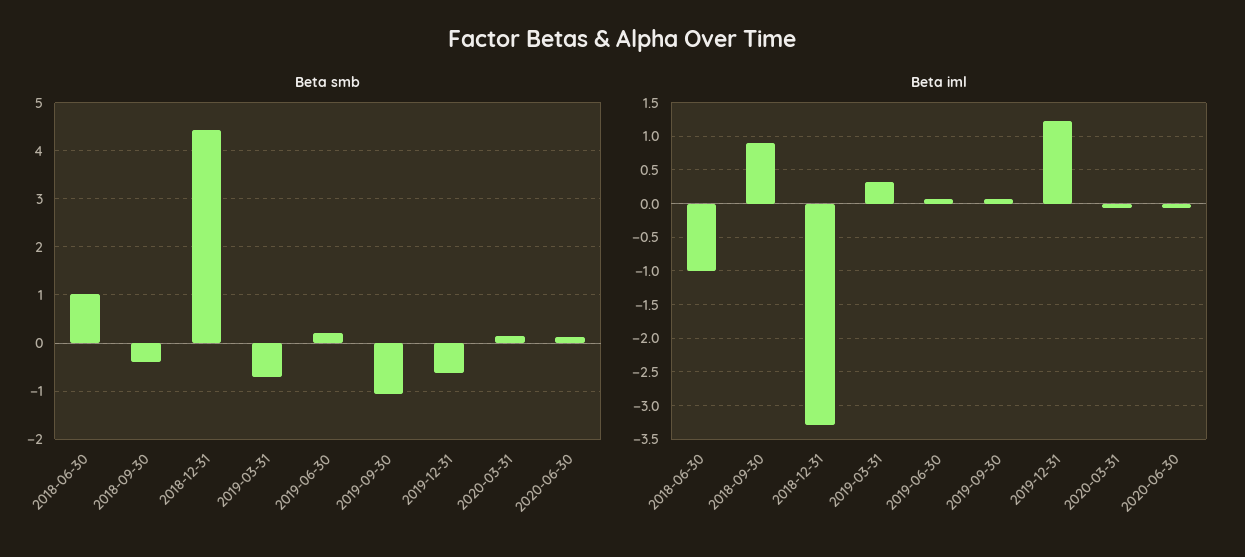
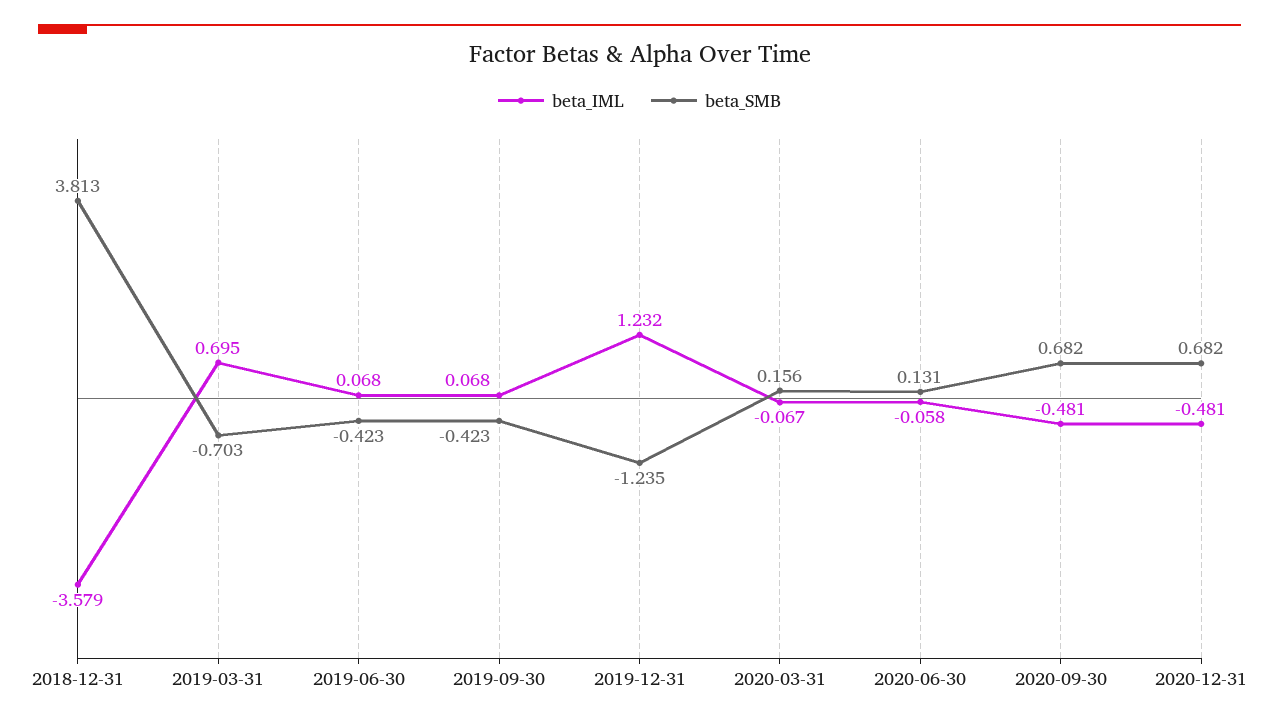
Beta smb, 2018-06-30: 1 -> none
Beta smb, 2018-09-30: -0.4 -> none
Beta smb, 2018-12-31: 4.4 -> 3.813
Beta smb, 2019-06-30: 0.2 -> -0.423
Beta smb, 2019-09-30: -1 -> -0.423
Beta smb, 2019-12-31: -0.6 -> -1.235
Beta iml, 2018-06-30: -1 -> none
Beta iml, 2018-09-30: 0.9 -> none
Beta iml, 2018-12-31: -3.3 -> -3.579
Beta iml, 2019-03-31: 0.3 -> 0.695
Beta iml, 2020-09-30: none -> -0.481
Beta smb, 2020-09-30: none -> 0.682
Beta iml, 2020-12-31: none -> -0.481
Beta smb, 2020-12-31: none -> 0.682

